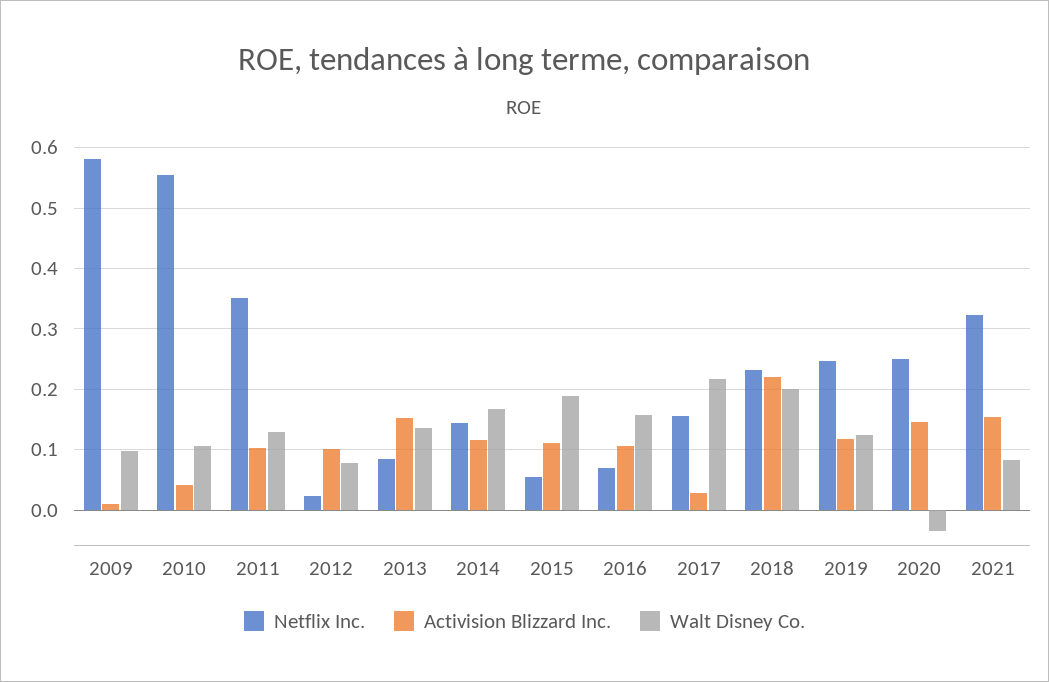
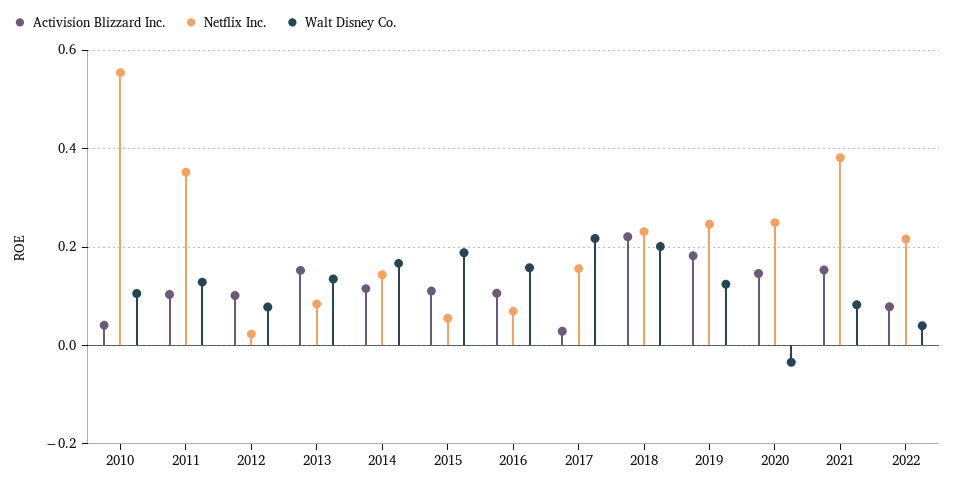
Netflix Inc., 2009: 0.58 -> none
Activision Blizzard Inc., 2009: 0.01 -> none
Walt Disney Co., 2009: 0.1 -> none
Activision Blizzard Inc., 2019: 0.12 -> 0.18
Netflix Inc., 2021: 0.32 -> 0.38
Activision Blizzard Inc., 2022: none -> 0.08
Netflix Inc., 2022: none -> 0.22
Walt Disney Co., 2022: none -> 0.04

